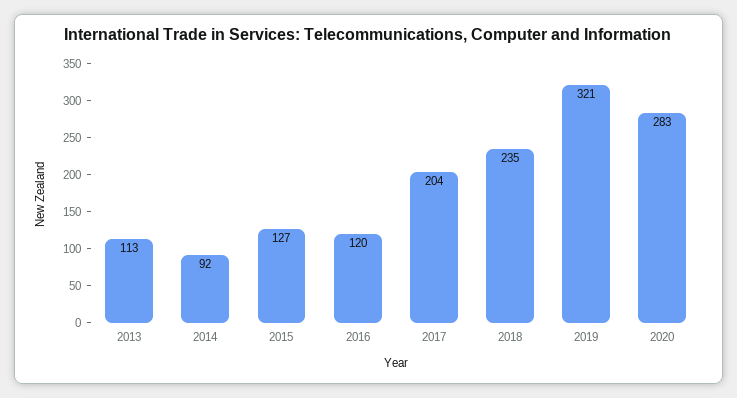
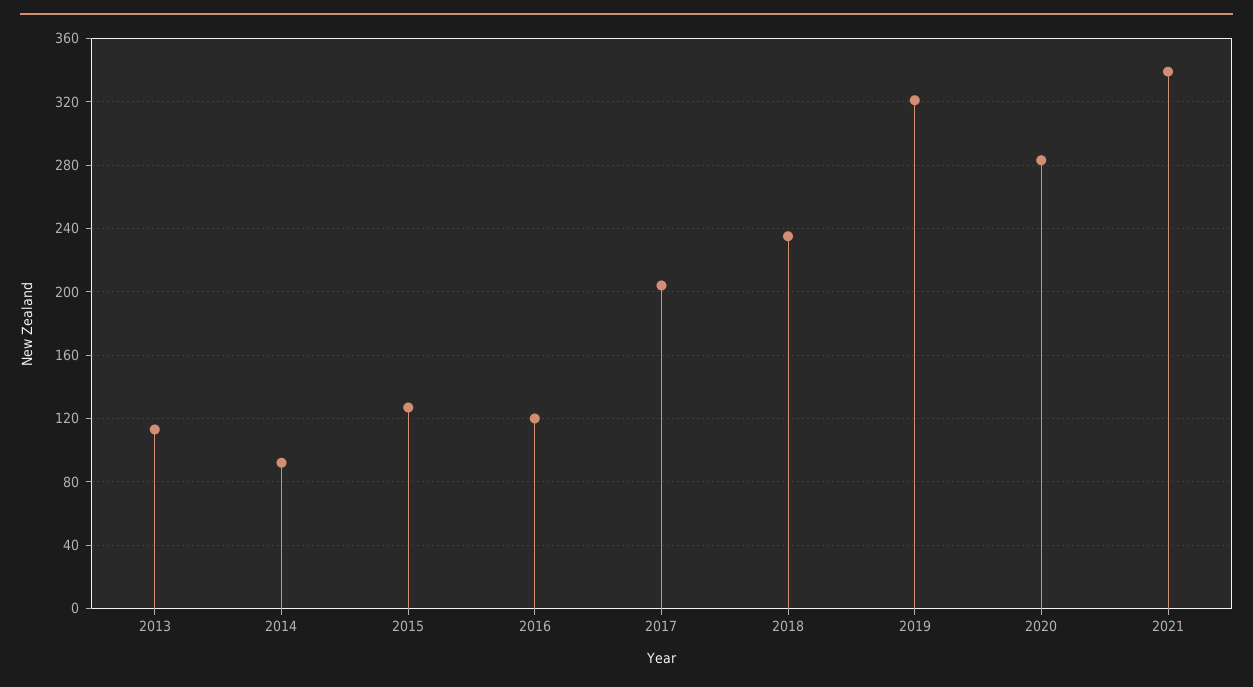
2021: none -> 340

